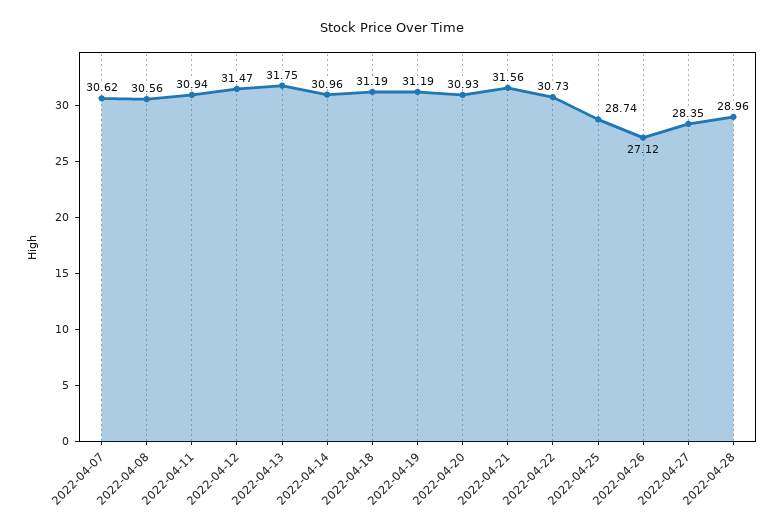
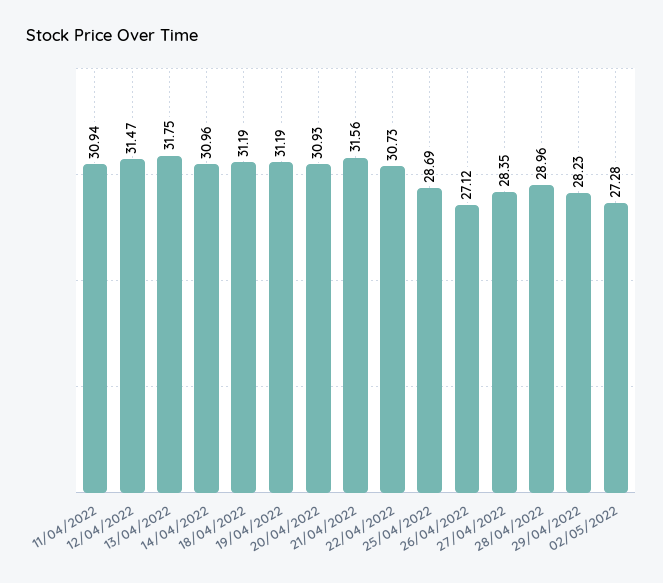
2022-04-07: 30.62 -> none
2022-04-08: 30.56 -> none
2022-04-25: 28.74 -> 28.69
29/04/2022: none -> 28.23
02/05/2022: none -> 27.28

